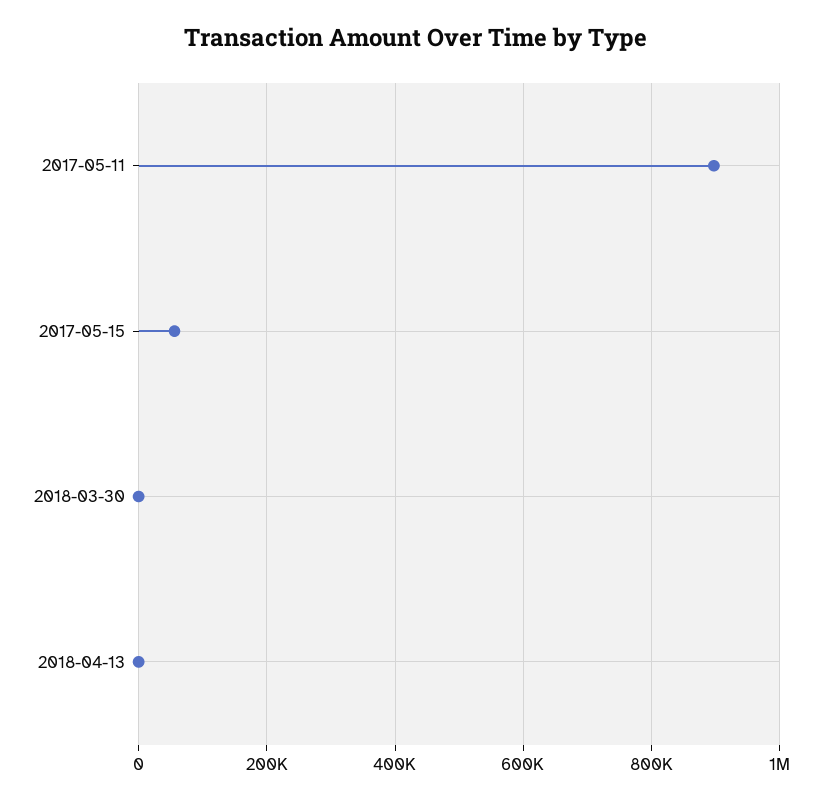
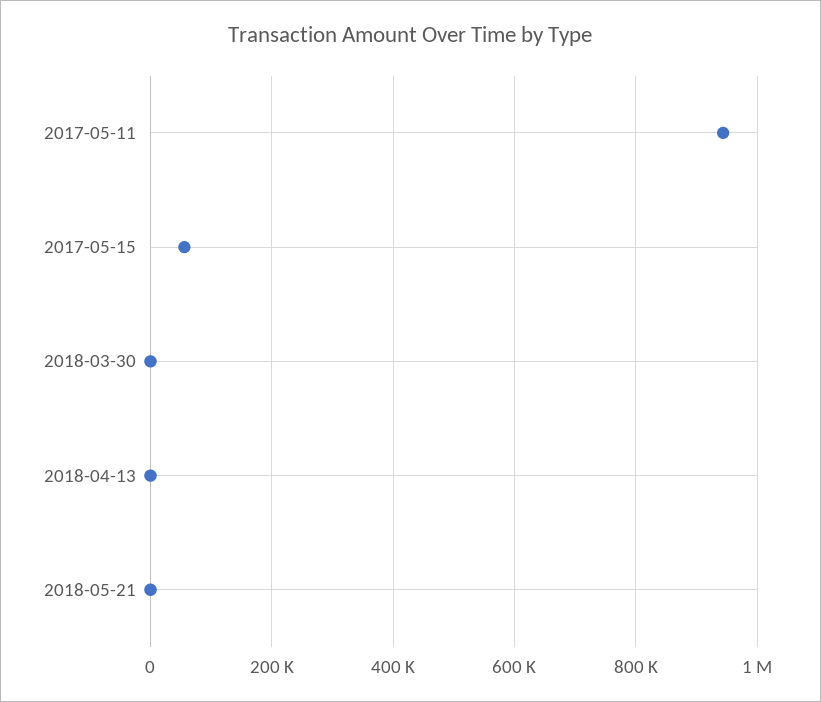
2017-05-11: 900000 -> 940000
2018-05-21: none -> 0

